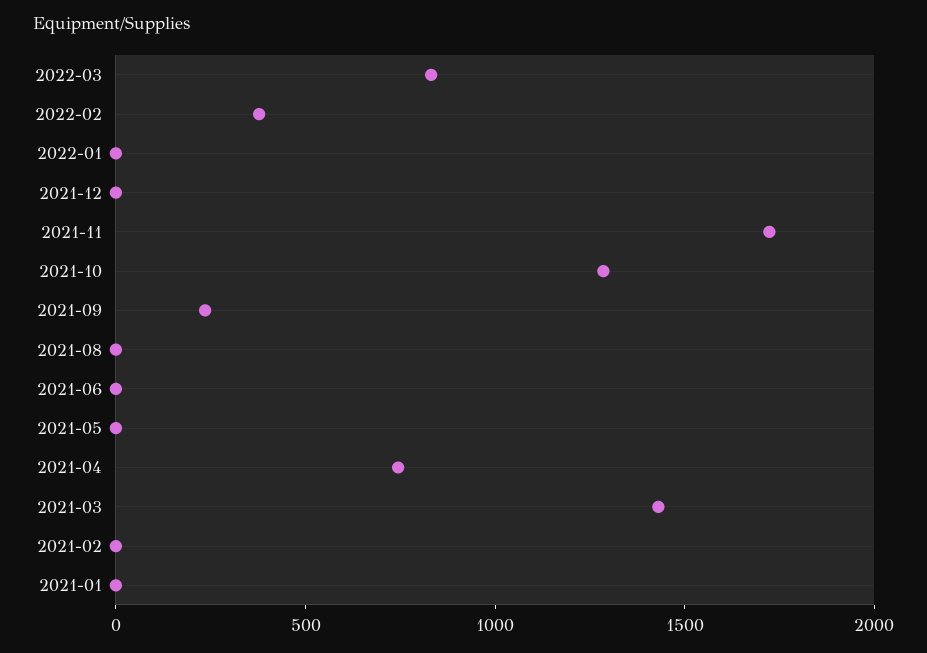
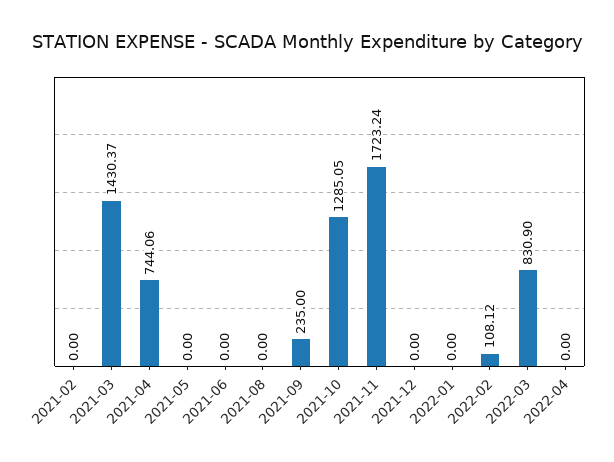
2022-02: 400 -> 108.12
2021-01: 0 -> none
2022-04: none -> 0

